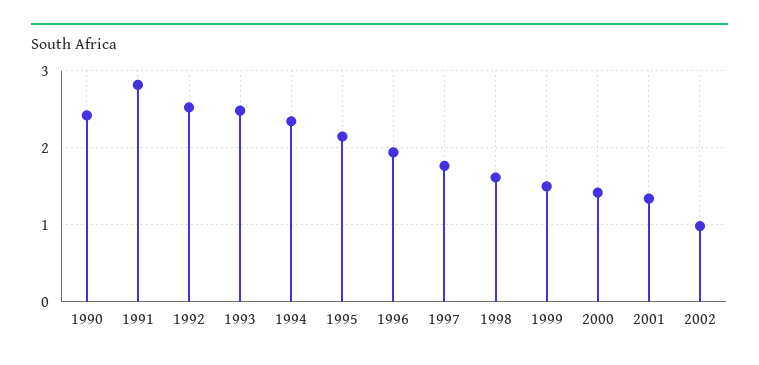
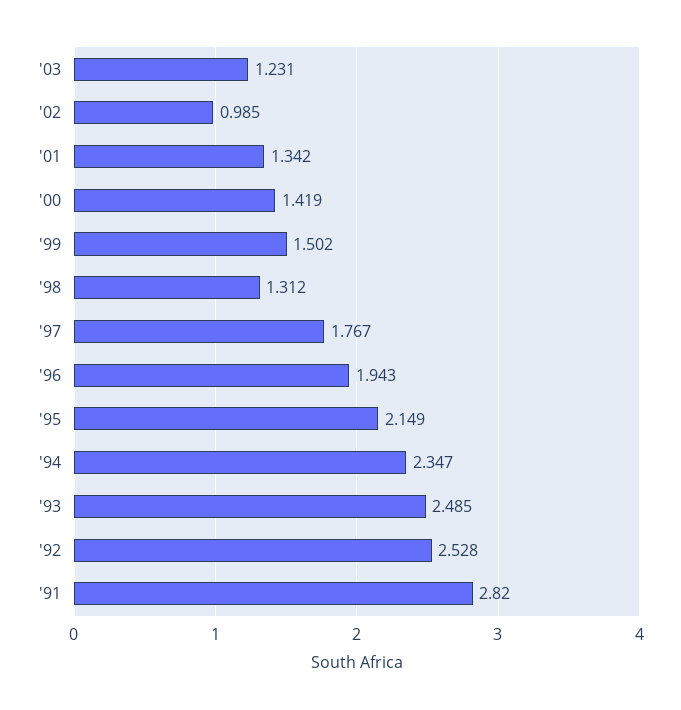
1990: 2.4 -> none
1998: 1.6 -> 1.312
'03: none -> 1.231

